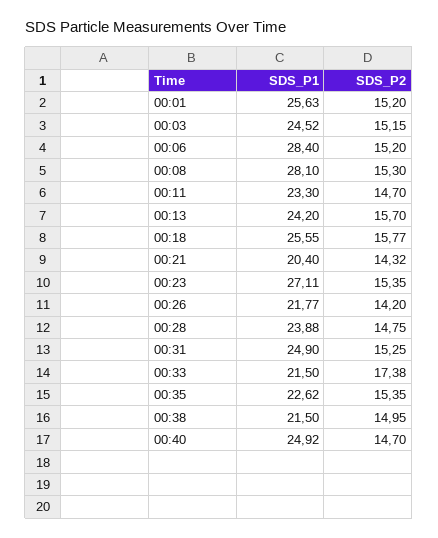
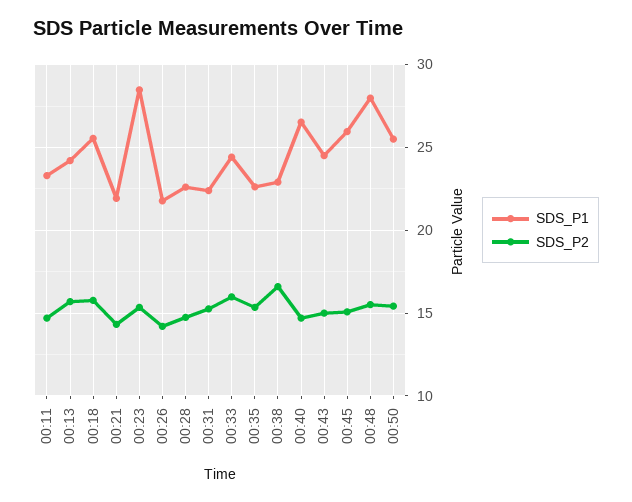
SDS_P1, 00:01: 25.63 -> none
SDS_P2, 00:01: 15.2 -> none
SDS_P1, 00:03: 24.52 -> none
SDS_P2, 00:03: 15.15 -> none
SDS_P1, 00:06: 28.4 -> none
SDS_P2, 00:06: 15.2 -> none
SDS_P1, 00:08: 28.1 -> none
SDS_P2, 00:08: 15.3 -> none
SDS_P1, 00:21: 20.4 -> 22
SDS_P1, 00:23: 27.11 -> 28.5
SDS_P1, 00:28: 23.88 -> 22.5
SDS_P1, 00:31: 24.9 -> 22.5
SDS_P1, 00:33: 21.5 -> 24.5
SDS_P2, 00:33: 17.38 -> 16
SDS_P1, 00:38: 21.5 -> 23
SDS_P2, 00:38: 14.95 -> 16.5
SDS_P1, 00:40: 24.92 -> 26.5
SDS_P1, 00:43: none -> 24.5
SDS_P2, 00:43: none -> 15
SDS_P1, 00:45: none -> 26
SDS_P2, 00:45: none -> 15
SDS_P1, 00:48: none -> 28
SDS_P2, 00:48: none -> 15.5
SDS_P1, 00:50: none -> 25.5
SDS_P2, 00:50: none -> 15.5

